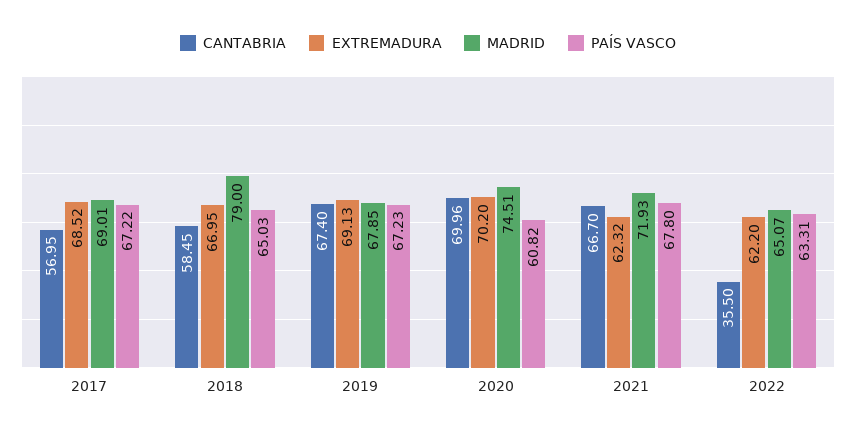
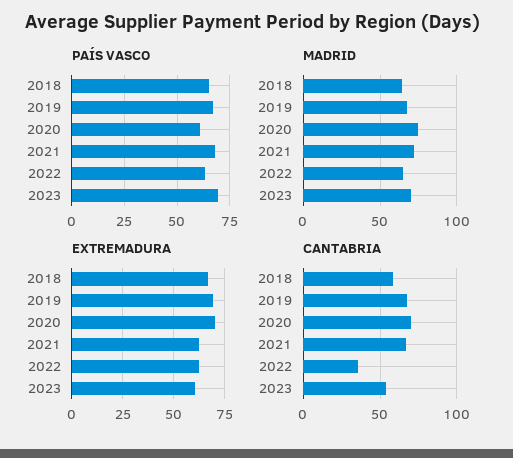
CANTABRIA, 2017: 56.95 -> none
EXTREMADURA, 2017: 68.52 -> none
MADRID, 2017: 69.01 -> none
PAÍS VASCO, 2017: 67.22 -> none
MADRID, 2018: 79 -> 65
PAÍS VASCO, 2023: none -> 70
MADRID, 2023: none -> 70
EXTREMADURA, 2023: none -> 60
CANTABRIA, 2023: none -> 55

